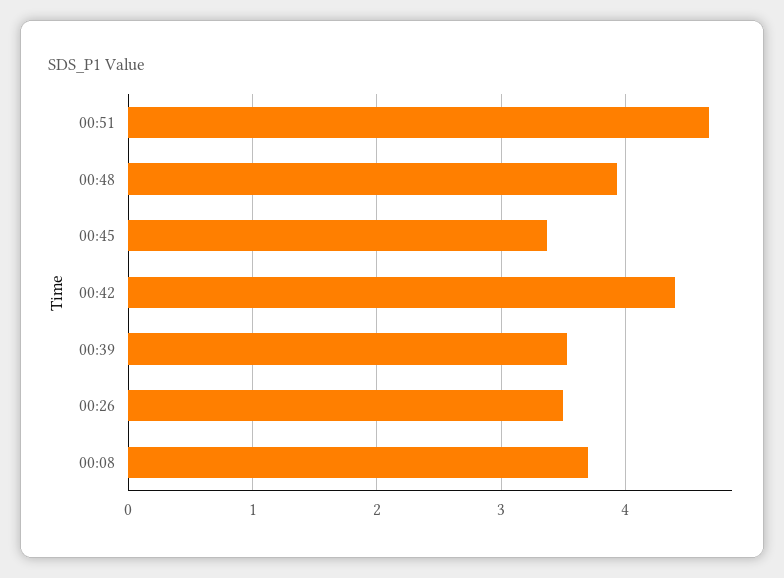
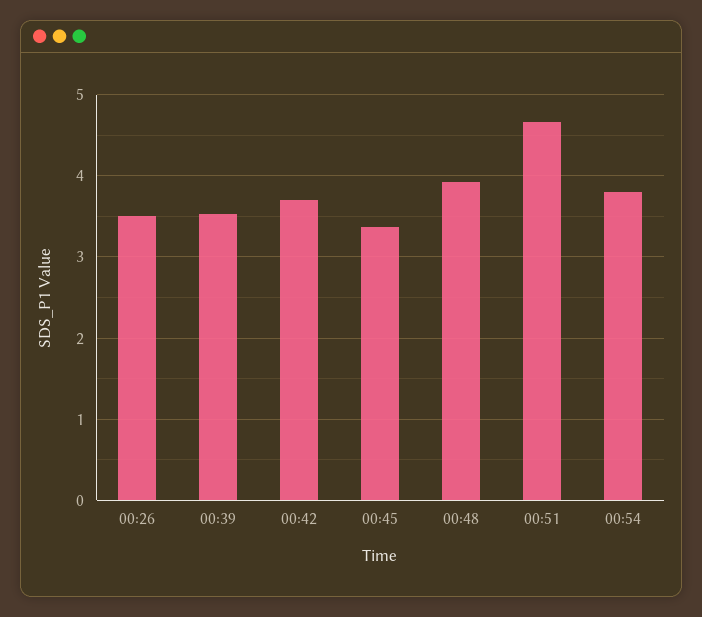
00:42: 4.4 -> 3.7
00:08: 3.7 -> none
00:54: none -> 3.8

